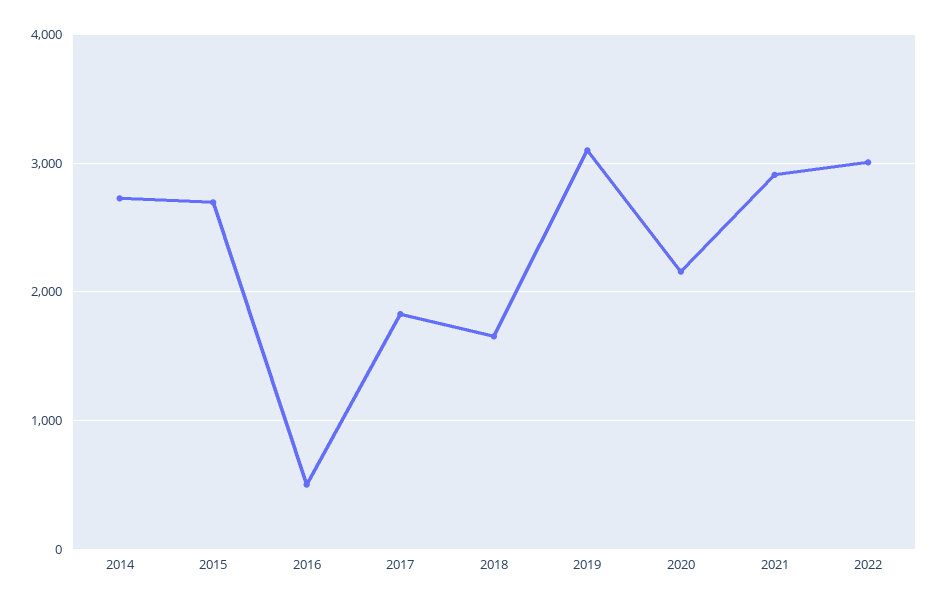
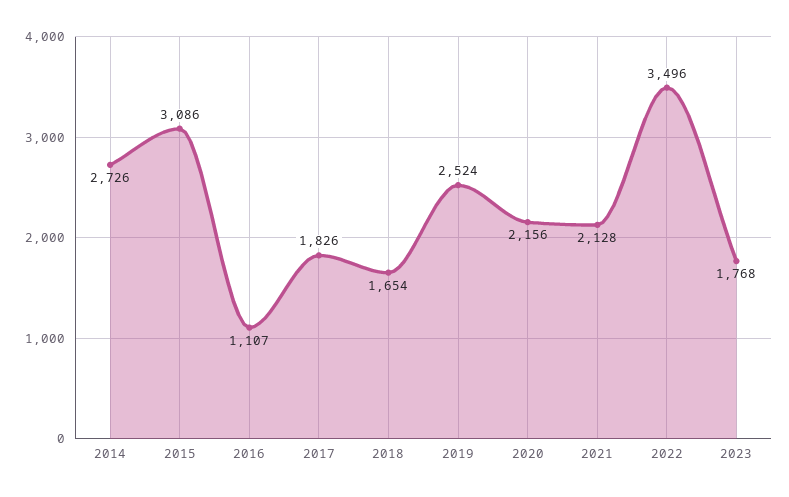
2015: 2700 -> 3086
2016: 500 -> 1107
2019: 3100 -> 2524
2021: 2900 -> 2128
2022: 3000 -> 3496
2023: none -> 1768

